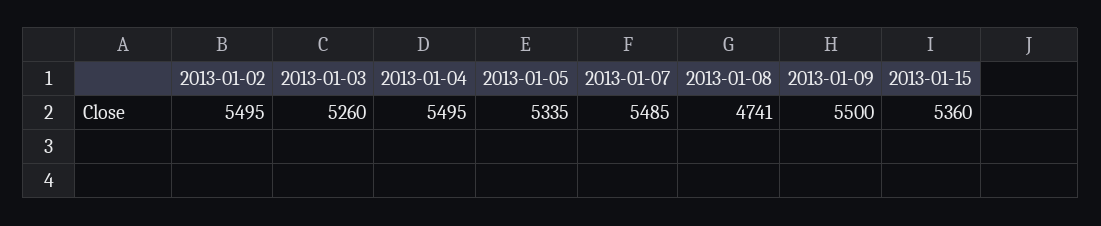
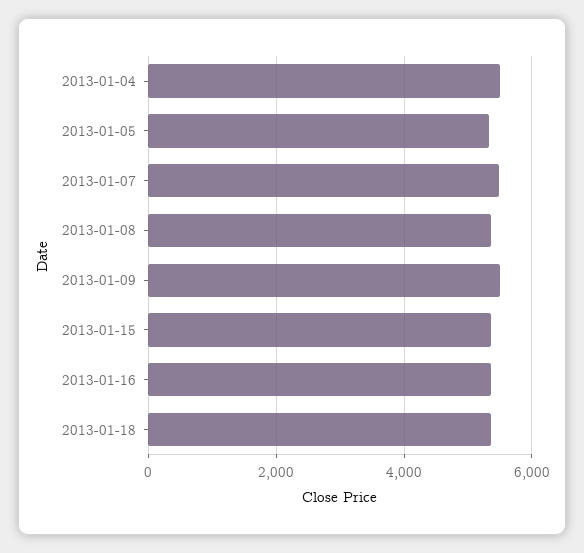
2013-01-02: 5495 -> none
2013-01-03: 5260 -> none
2013-01-08: 4741 -> 5400
2013-01-16: none -> 5400
2013-01-18: none -> 5400

